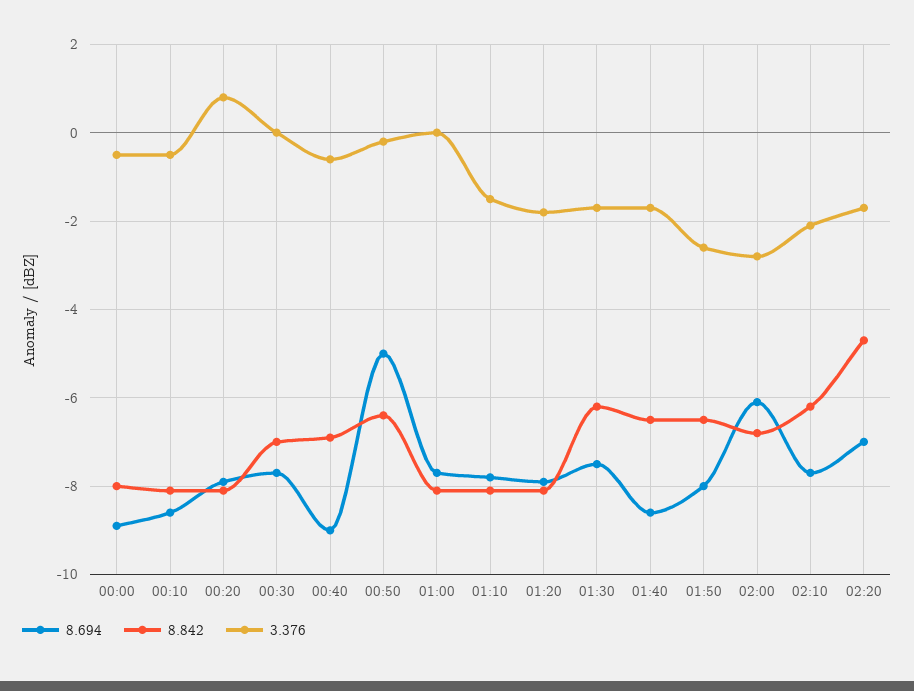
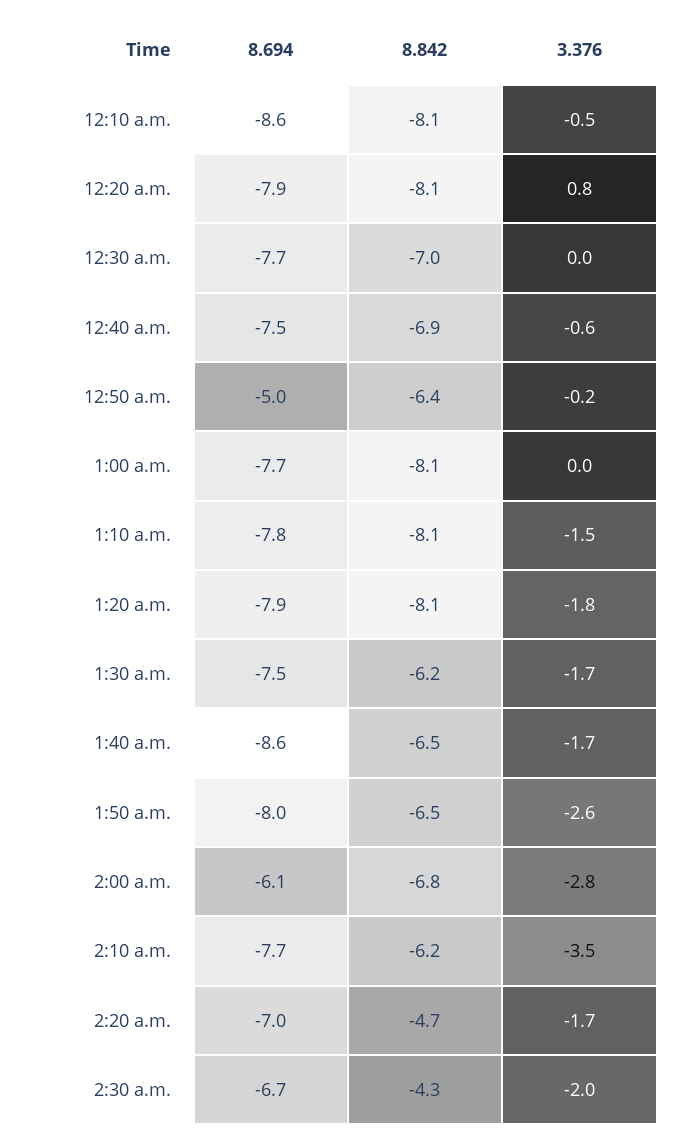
8.694, 00:00: -9 -> none
8.842, 00:00: -8 -> none
3.376, 00:00: -0.5 -> none
8.694, 00:40: -9 -> -7.5
3.376, 02:10: -2 -> -3.5
8.694, 2:30 a.m.: none -> -6.7
8.842, 2:30 a.m.: none -> -4.3
3.376, 2:30 a.m.: none -> -2

